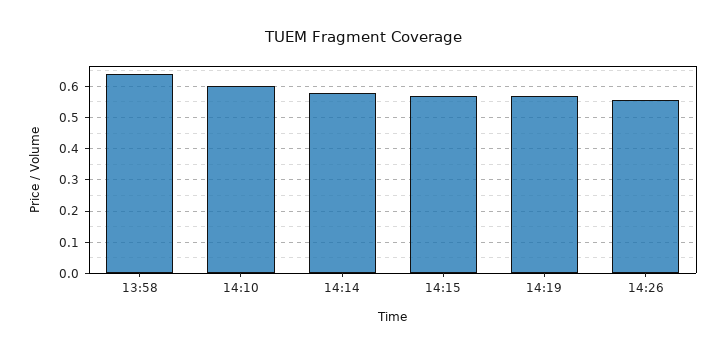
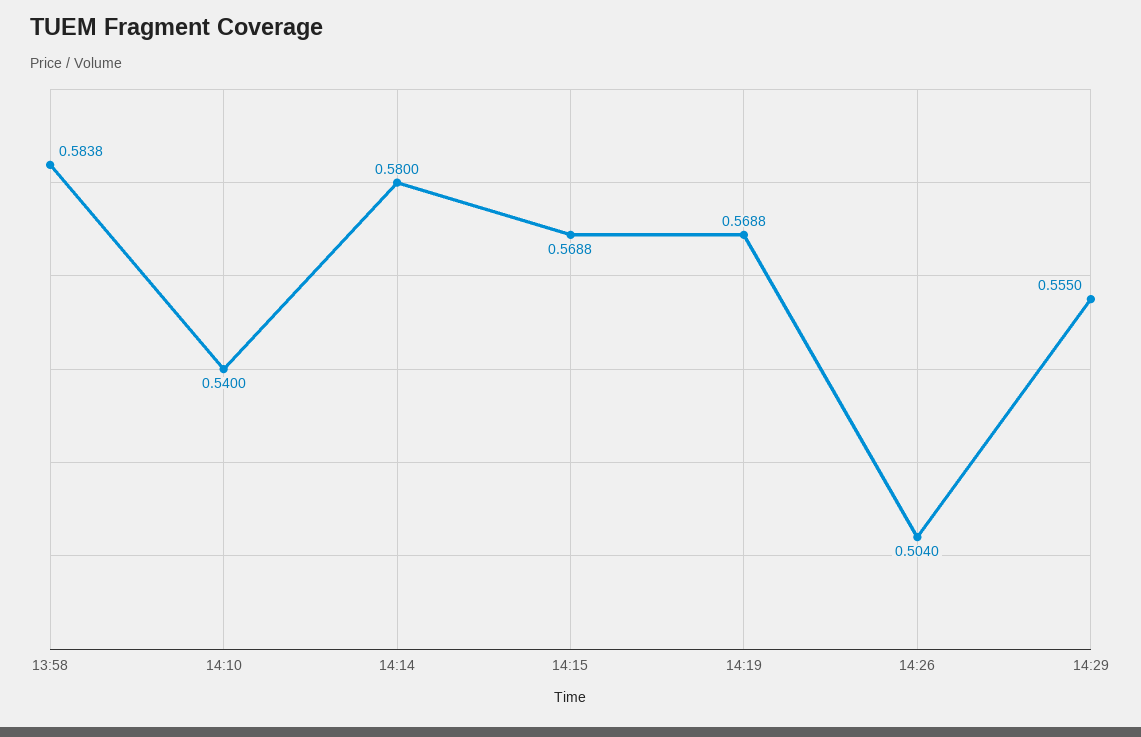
13:58: 0.64 -> 0.5838
14:10: 0.6 -> 0.54
14:26: 0.56 -> 0.504
14:29: none -> 0.555

